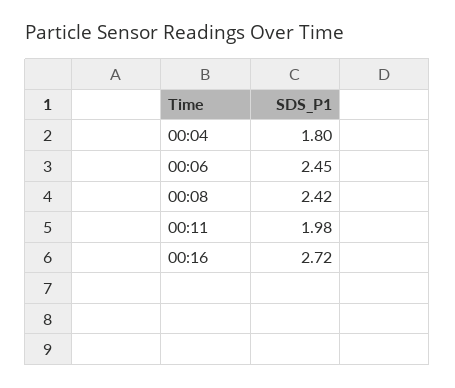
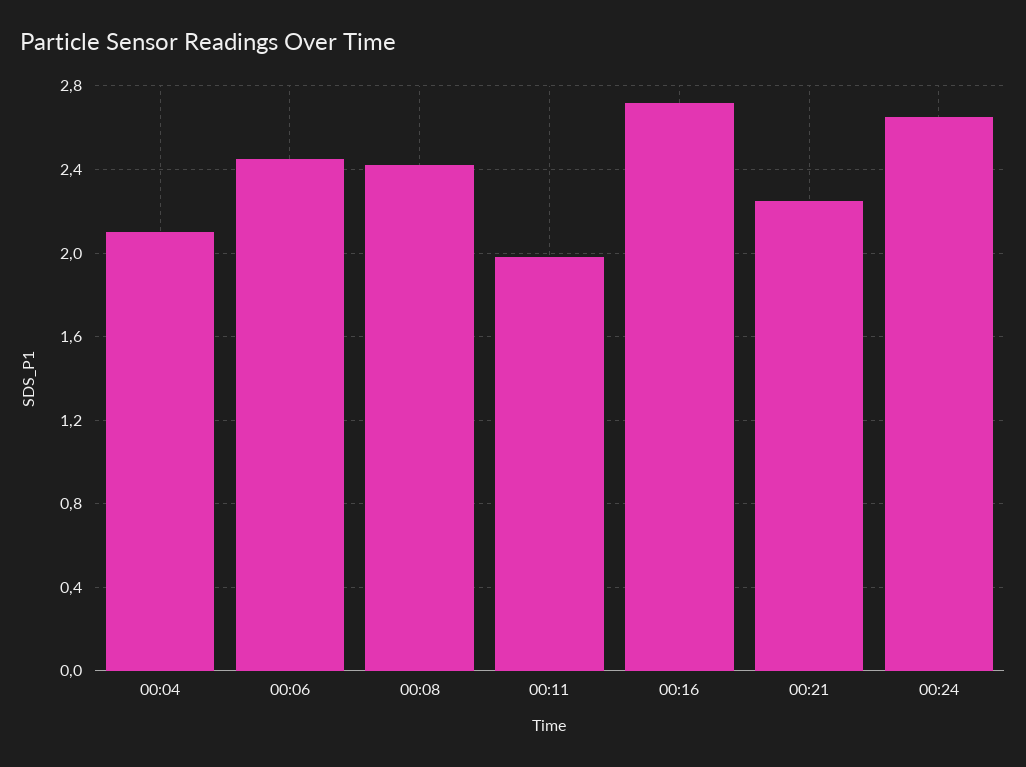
00:04: 1.8 -> 2.1
00:21: none -> 2.25
00:24: none -> 2.65

